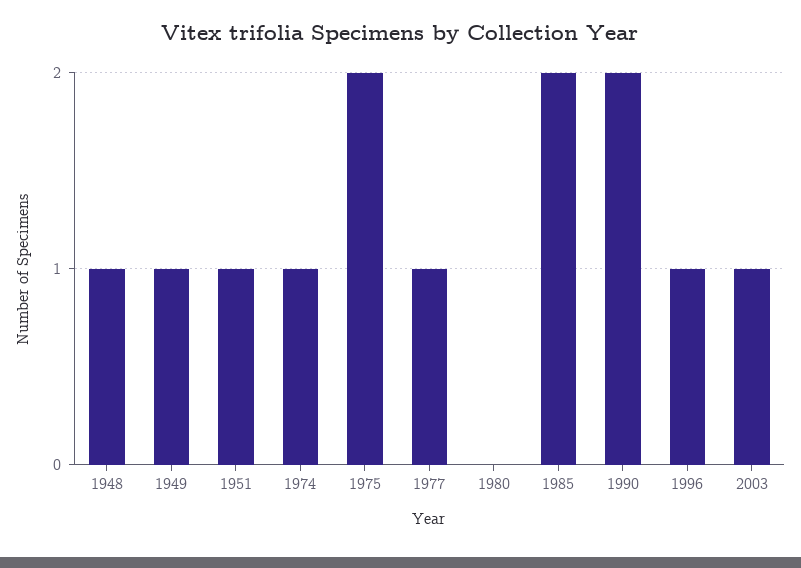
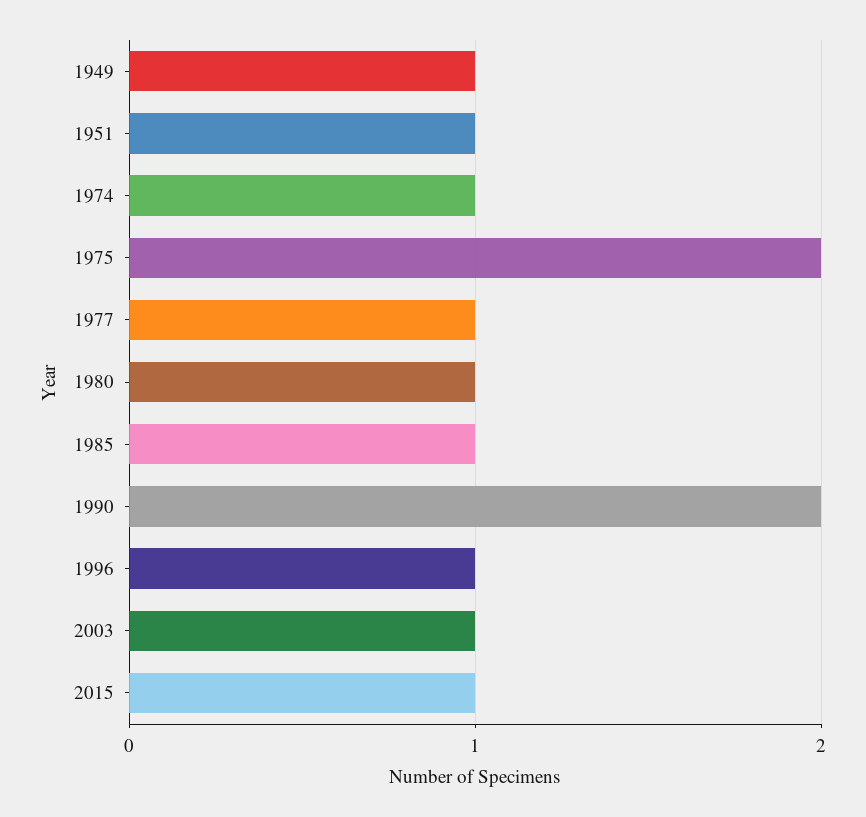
1948: 1 -> none
1980: 0 -> 1
1985: 2 -> 1
2015: none -> 1

